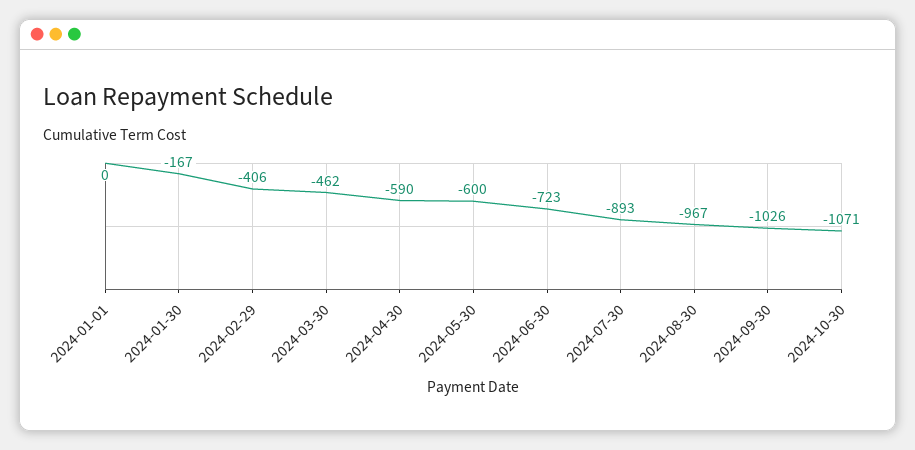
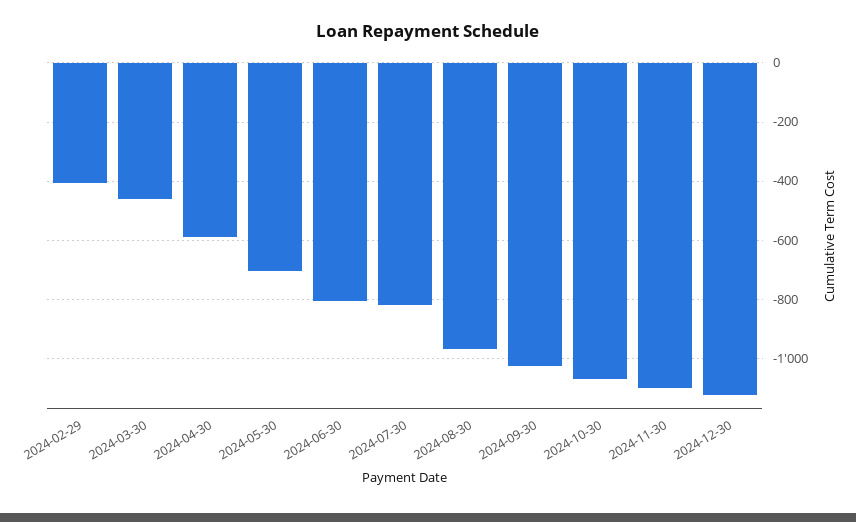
2024-01-01: 0 -> none
2024-01-30: -167 -> none
2024-05-30: -600 -> -700
2024-06-30: -723 -> -800
2024-07-30: -893 -> -825
2024-11-30: none -> -1100
2024-12-30: none -> -1125

